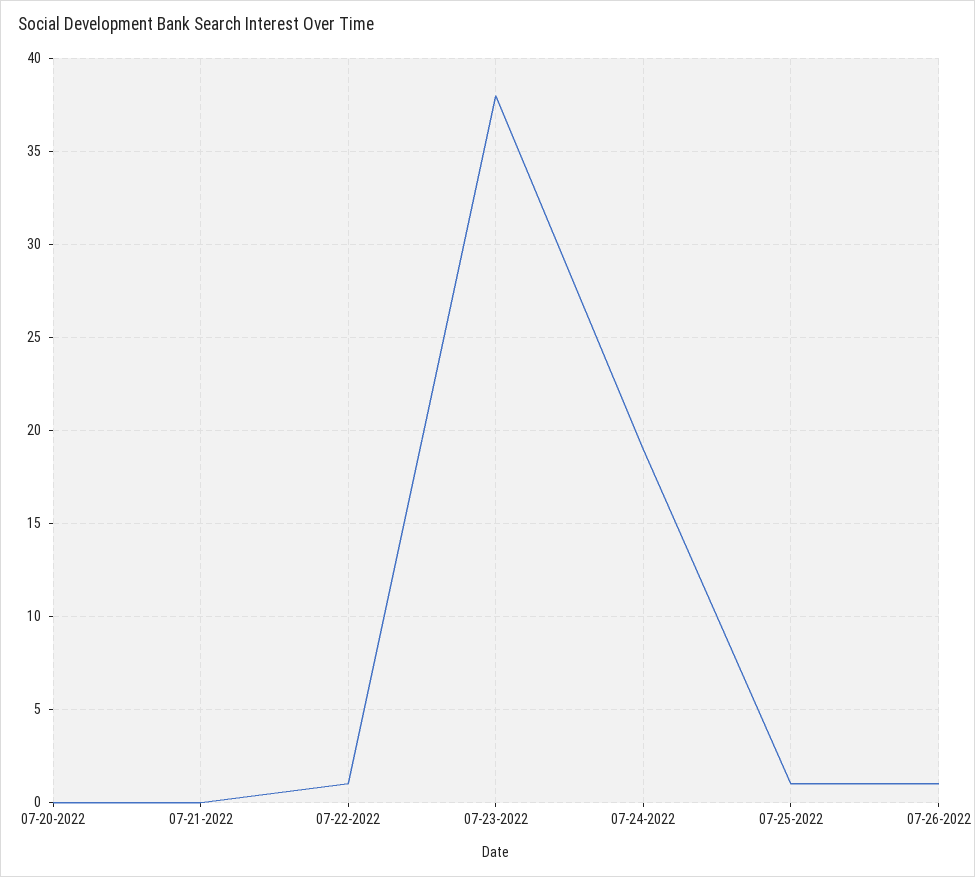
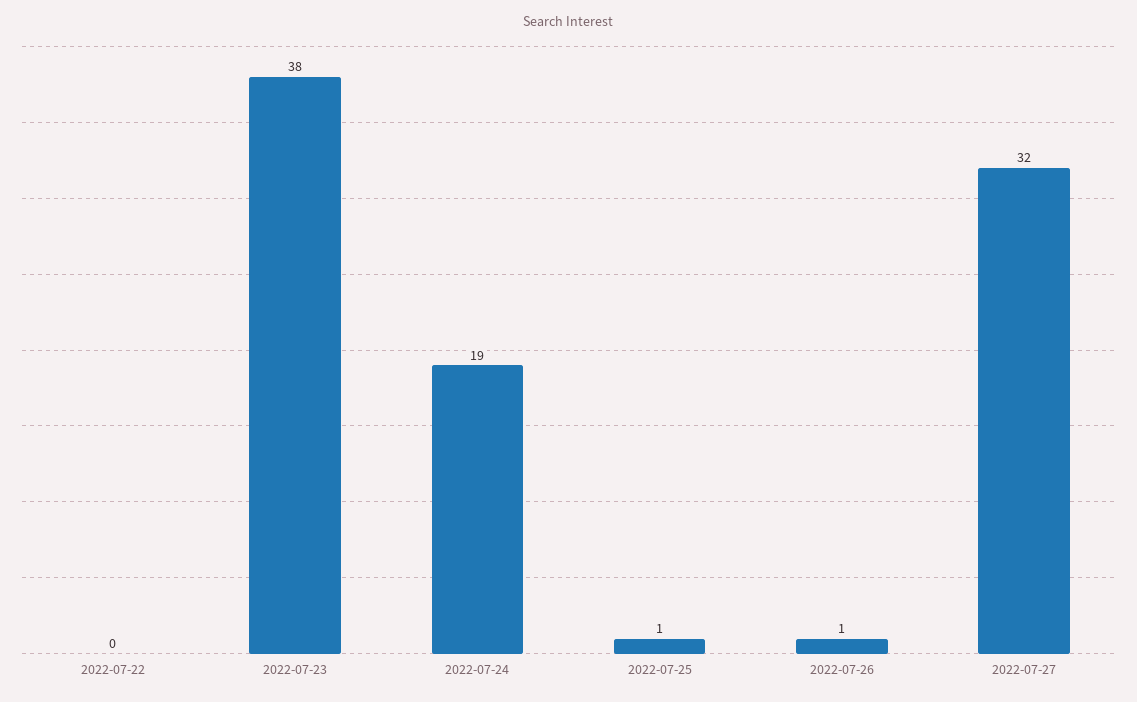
07-20-2022: 0 -> none
07-21-2022: 0 -> none
07-22-2022: 1 -> 0
2022-07-27: none -> 32

